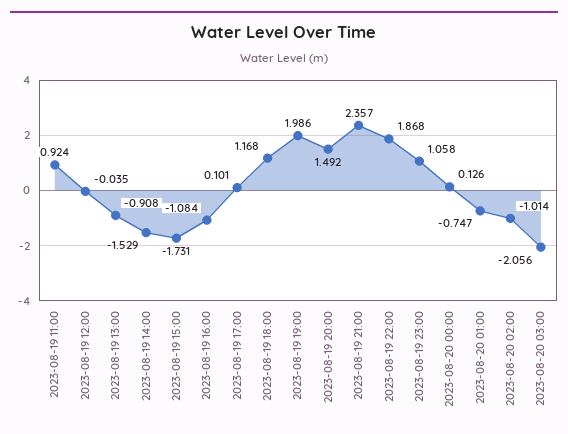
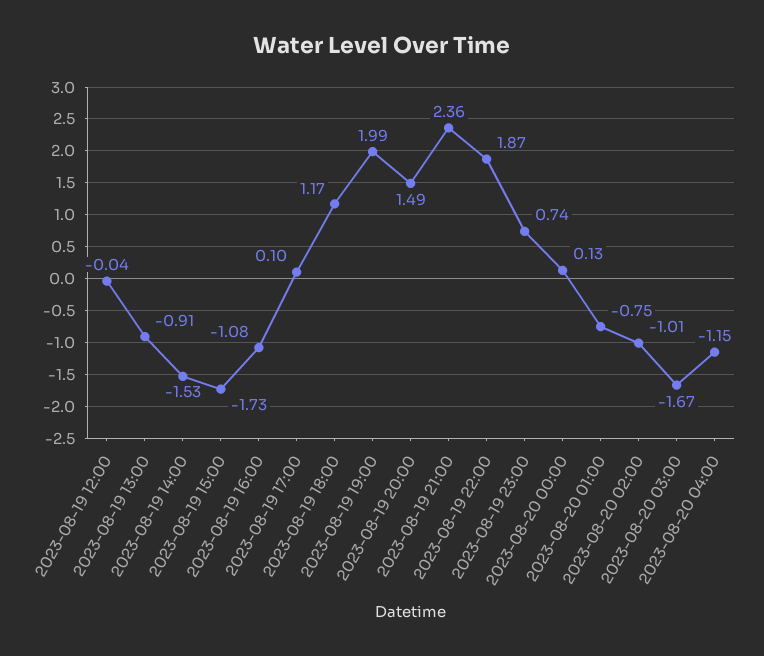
2023-08-19 11:00: 0.924 -> none
2023-08-19 23:00: 1.058 -> 0.74
2023-08-20 03:00: -2.056 -> -1.67
2023-08-20 04:00: none -> -1.15

